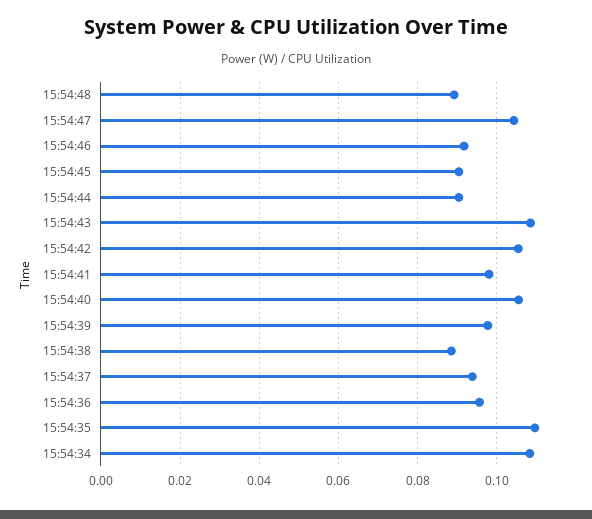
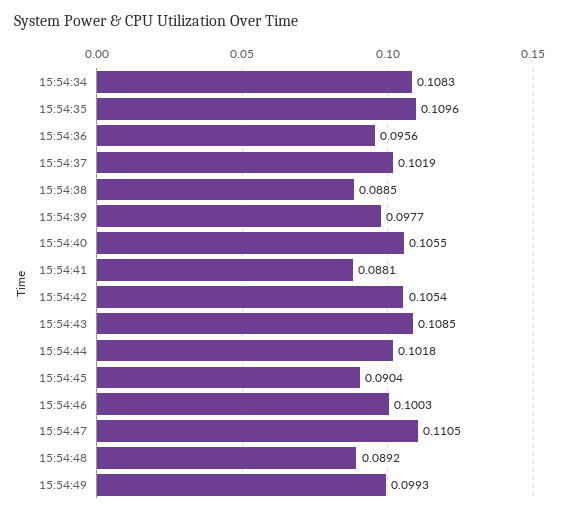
15:54:47: 0.104 -> 0.1105
15:54:46: 0.092 -> 0.1003
15:54:44: 0.09 -> 0.1018
15:54:41: 0.098 -> 0.0881
15:54:37: 0.094 -> 0.1019
15:54:49: none -> 0.0993

